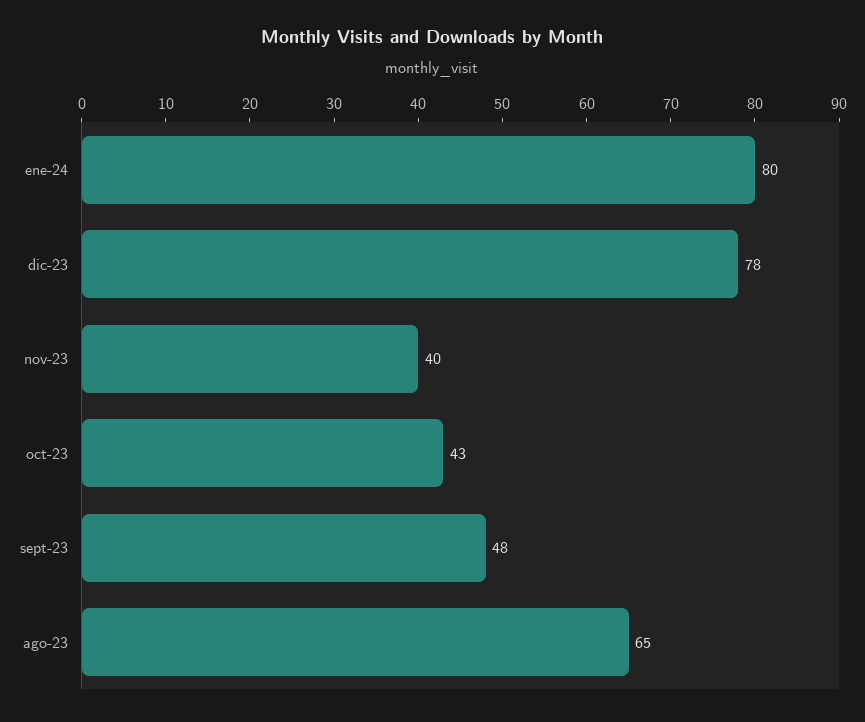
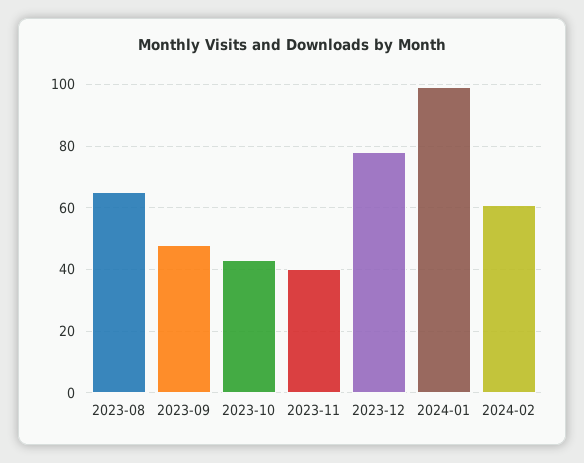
ene-24: 80 -> 100
2024-02: none -> 60

